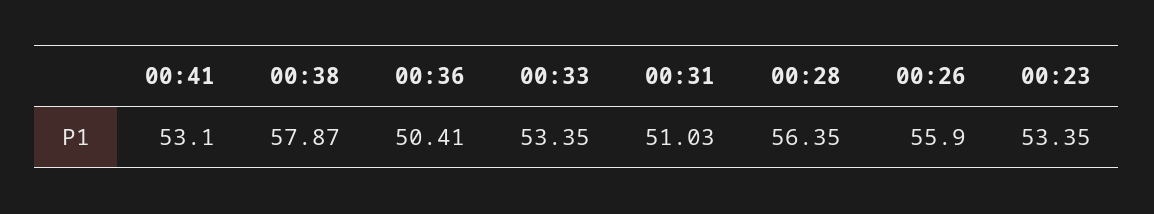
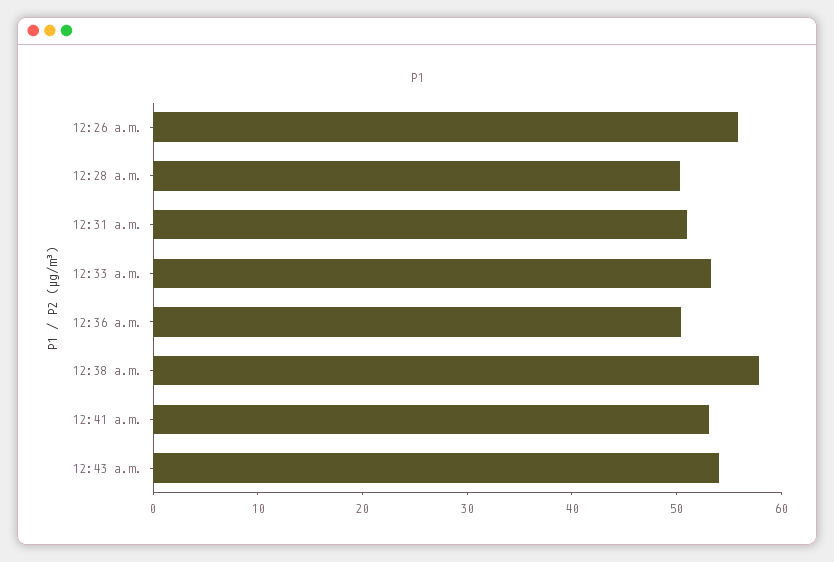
00:28: 56.35 -> 50
00:23: 53.35 -> none
12:43 a.m.: none -> 54

